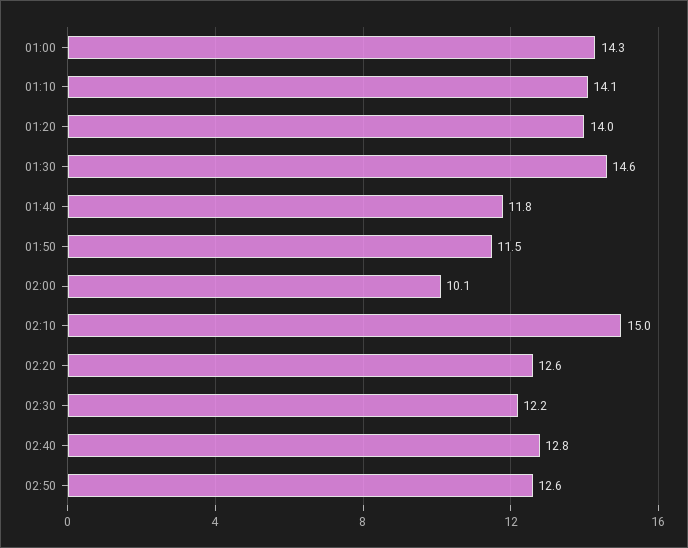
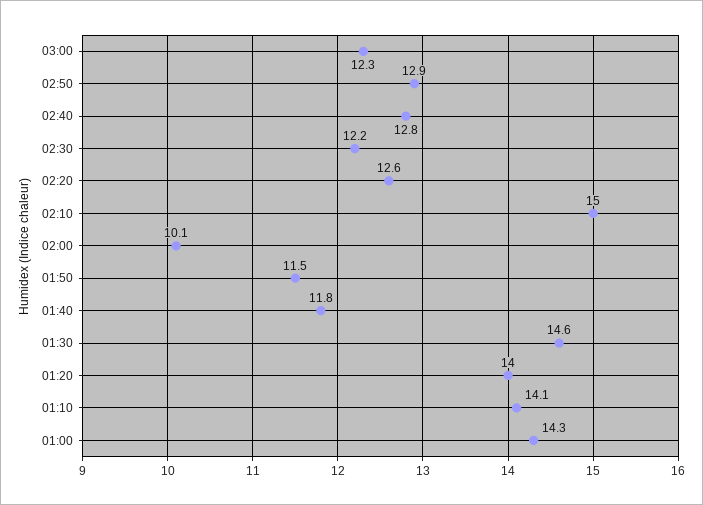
02:50: 12.6 -> 12.9
03:00: none -> 12.3

